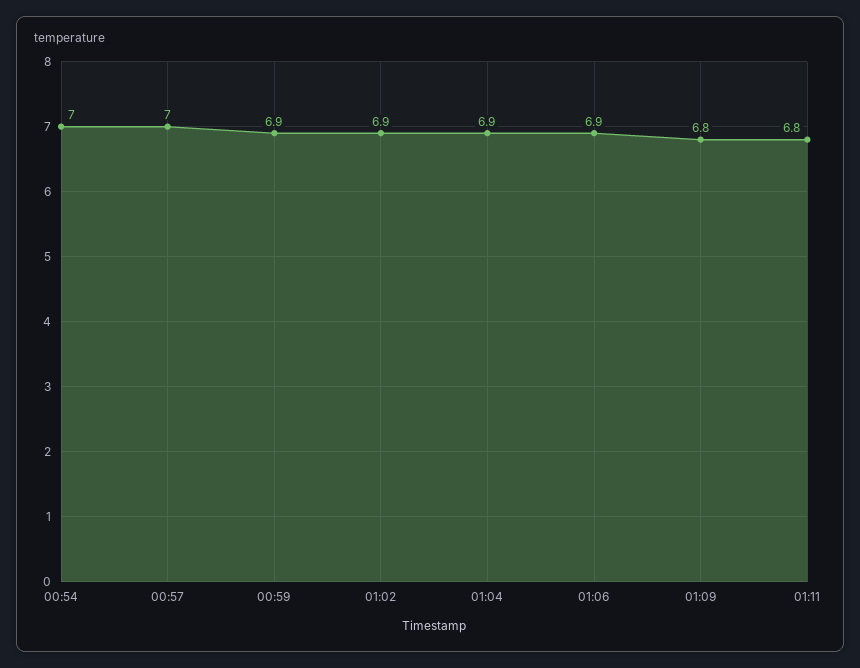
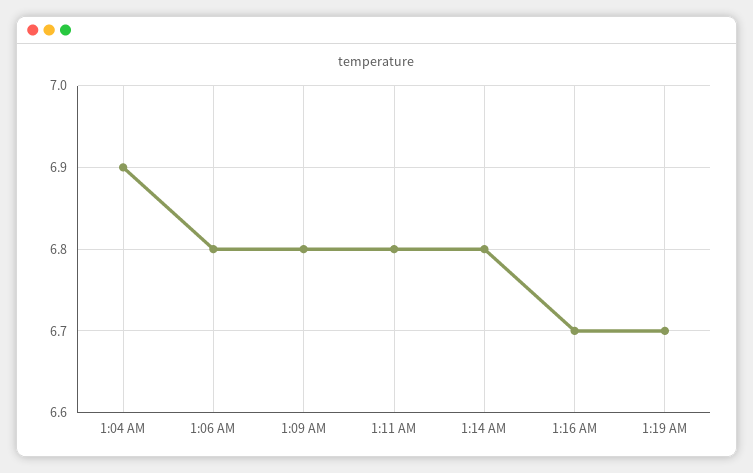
00:54: 7 -> none
00:57: 7 -> none
00:59: 6.9 -> none
01:02: 6.9 -> none
01:06: 6.9 -> 6.8
1:14 AM: none -> 6.8
1:16 AM: none -> 6.7
1:19 AM: none -> 6.7

